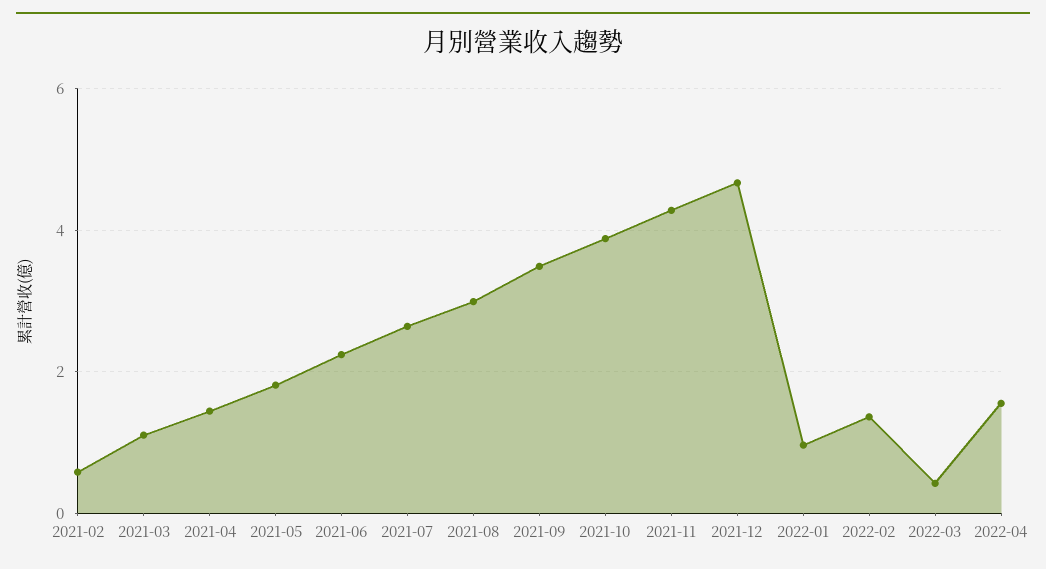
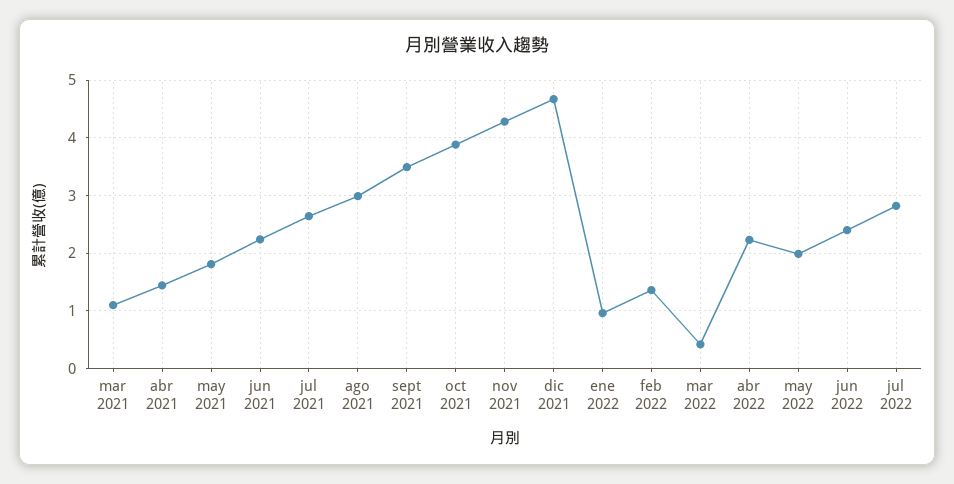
2021-02: 0.6 -> none
2022-04: 1.6 -> 2.2
may 2022: none -> 2
jun 2022: none -> 2.4
jul 2022: none -> 2.8

